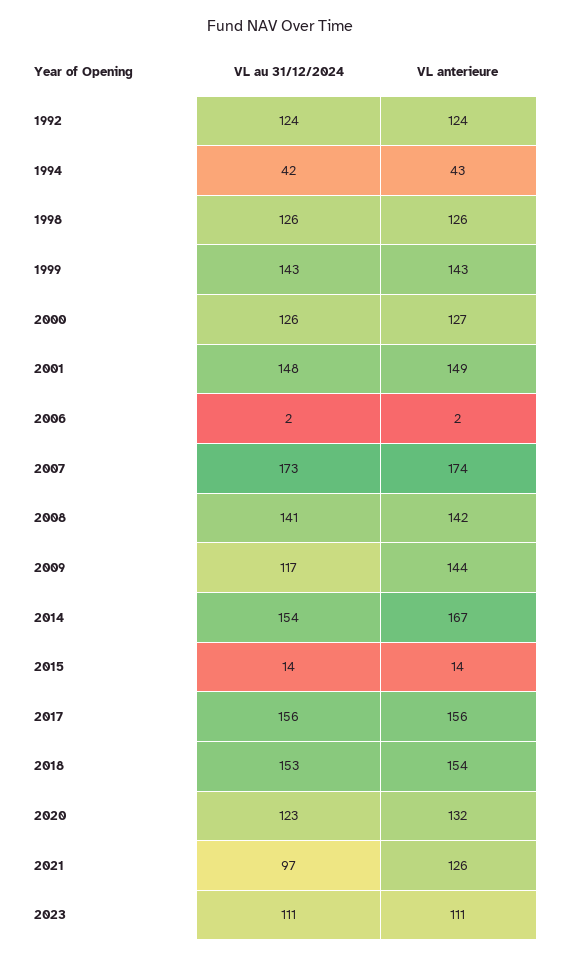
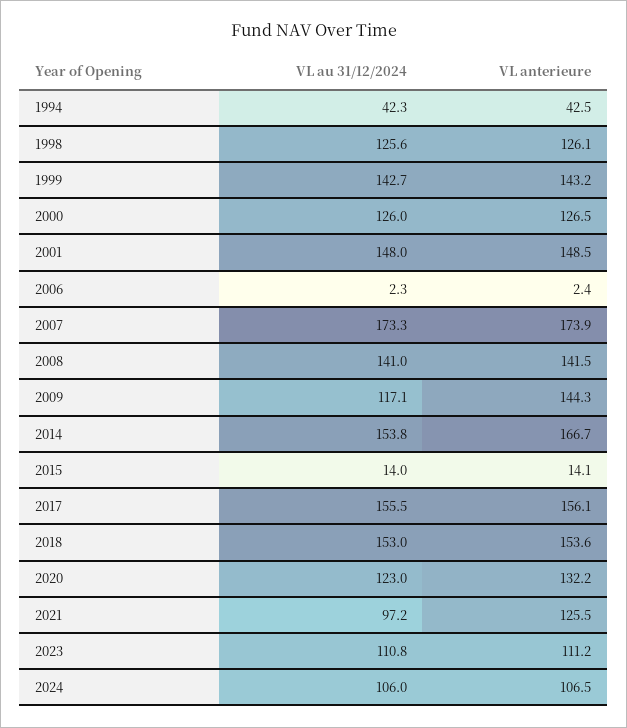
VL au 31/12/2024, 1992: 124 -> none
VL anterieure, 1992: 124 -> none
VL au 31/12/2024, 2024: none -> 106
VL anterieure, 2024: none -> 106.5

